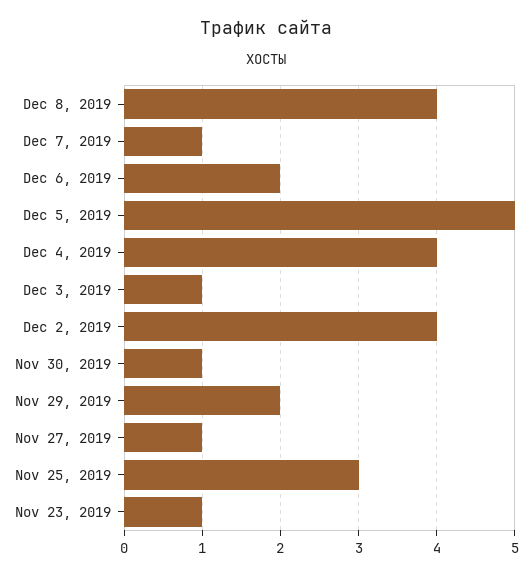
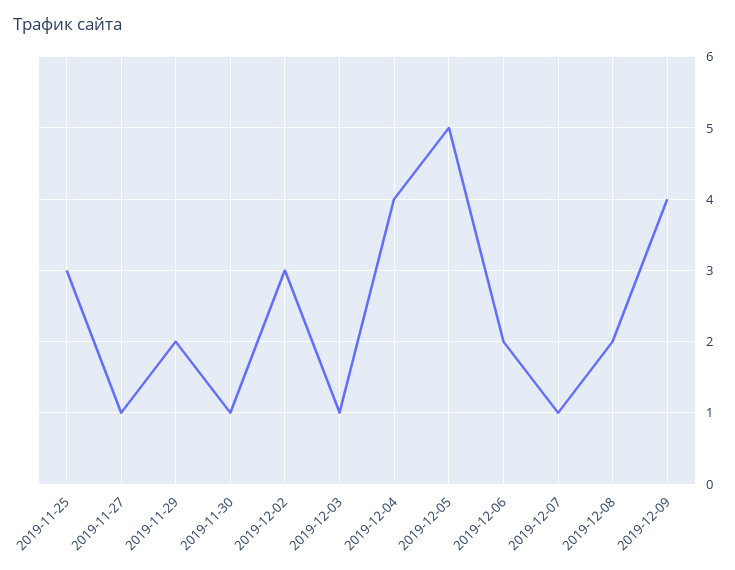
Dec 8, 2019: 4 -> 2
Dec 2, 2019: 4 -> 3
Nov 23, 2019: 1 -> none
2019-12-09: none -> 4

